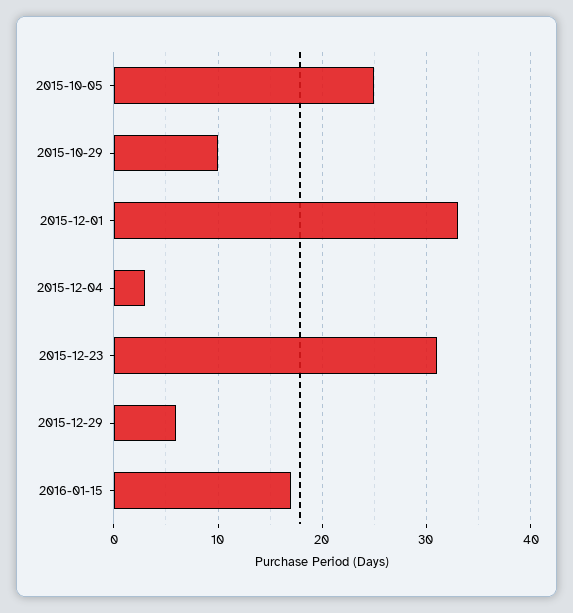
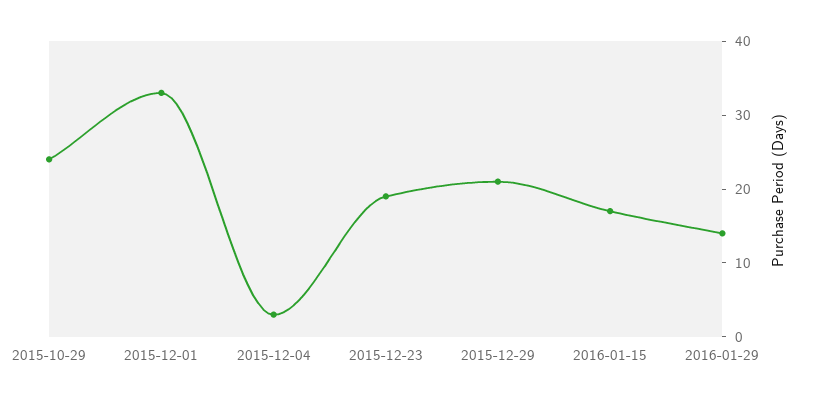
2015-10-05: 25 -> none
2015-10-29: 10 -> 25
2015-12-23: 31 -> 20
2015-12-29: 6 -> 20
2016-01-29: none -> 15

